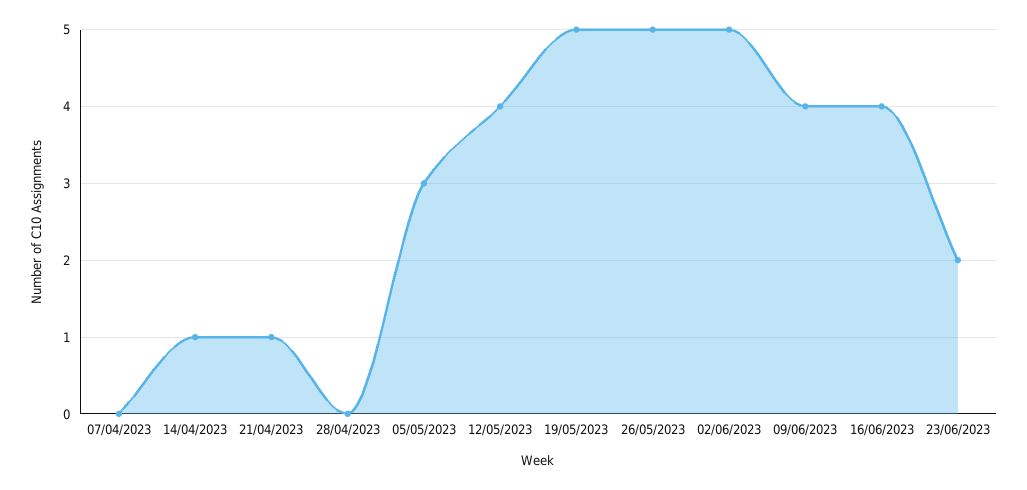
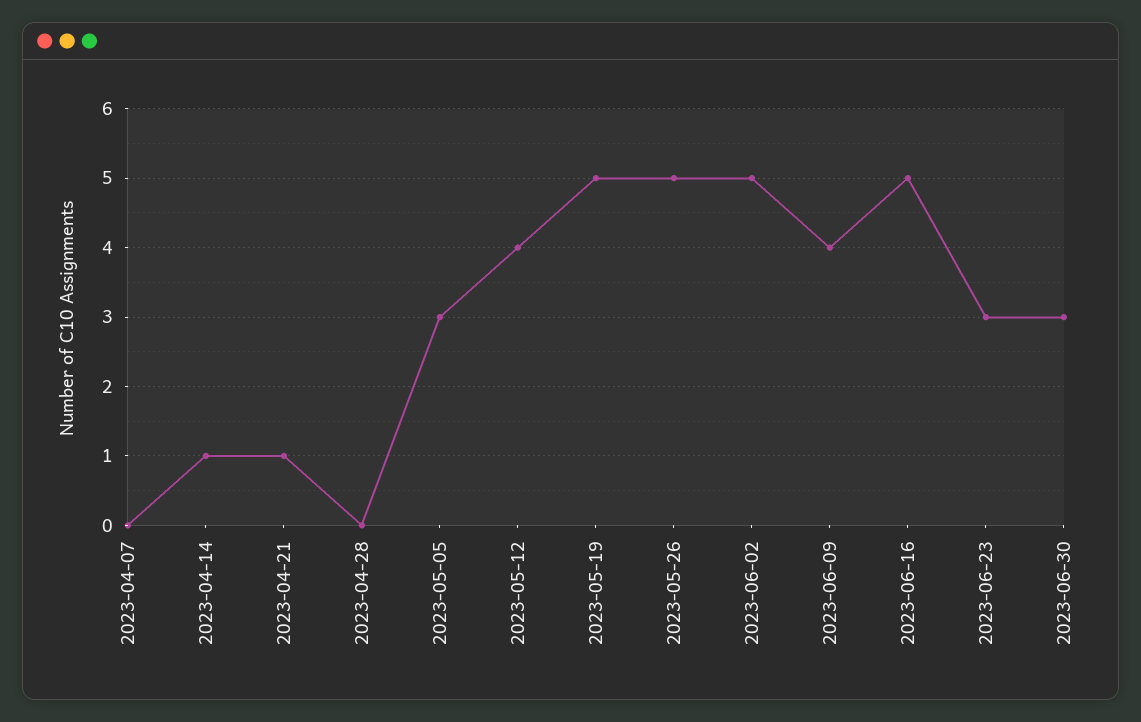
16/06/2023: 4 -> 5
23/06/2023: 2 -> 3
2023-06-30: none -> 3

